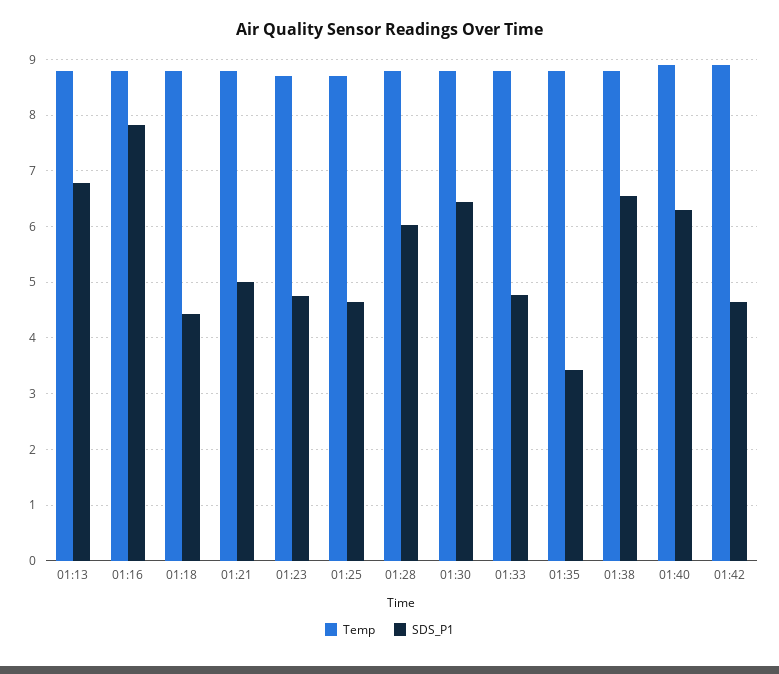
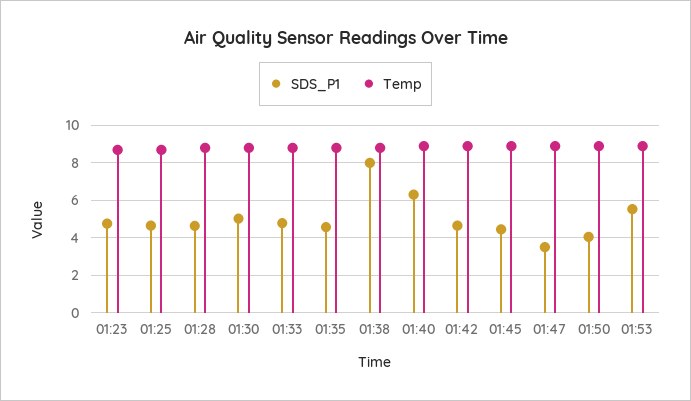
Temp, 01:13: 8.8 -> none
SDS_P1, 01:13: 6.8 -> none
Temp, 01:16: 8.8 -> none
SDS_P1, 01:16: 7.8 -> none
Temp, 01:18: 8.8 -> none
SDS_P1, 01:18: 4.4 -> none
Temp, 01:21: 8.8 -> none
SDS_P1, 01:21: 5 -> none
SDS_P1, 01:28: 6 -> 4.5
SDS_P1, 01:30: 6.4 -> 5
SDS_P1, 01:35: 3.4 -> 4.5
SDS_P1, 01:38: 6.6 -> 8
SDS_P1, 01:45: none -> 4.5
Temp, 01:45: none -> 9
SDS_P1, 01:47: none -> 3.5
Temp, 01:47: none -> 9
SDS_P1, 01:50: none -> 4
Temp, 01:50: none -> 9
SDS_P1, 01:53: none -> 5.5
Temp, 01:53: none -> 9

